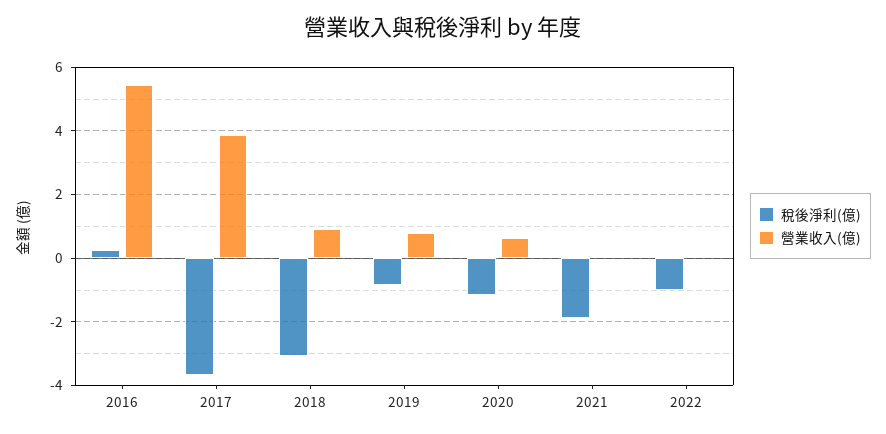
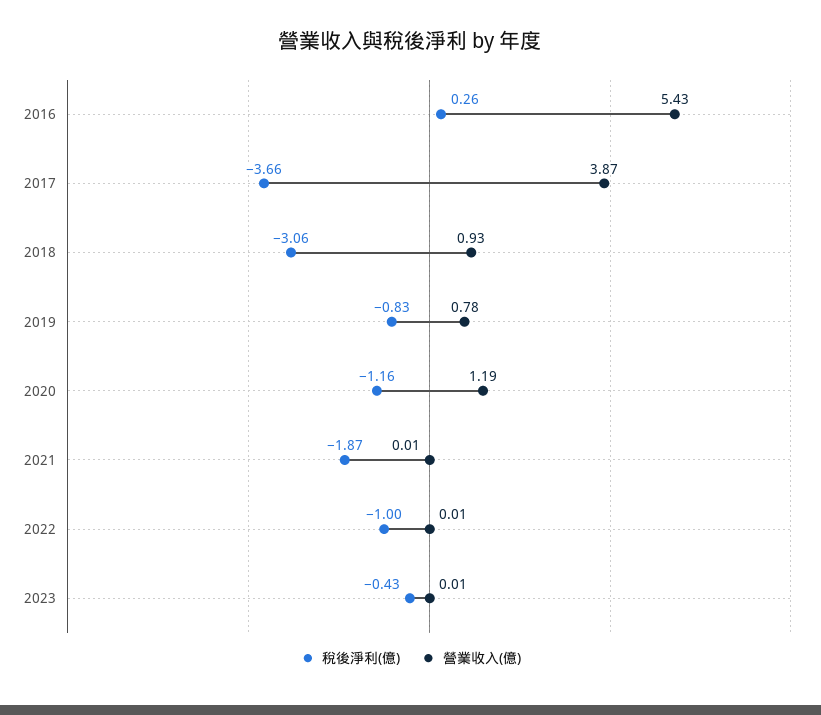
營業收入(億), 2020: 0.6 -> 1.19
稅後淨利(億), 2023: none -> -0.43
營業收入(億), 2023: none -> 0.01

